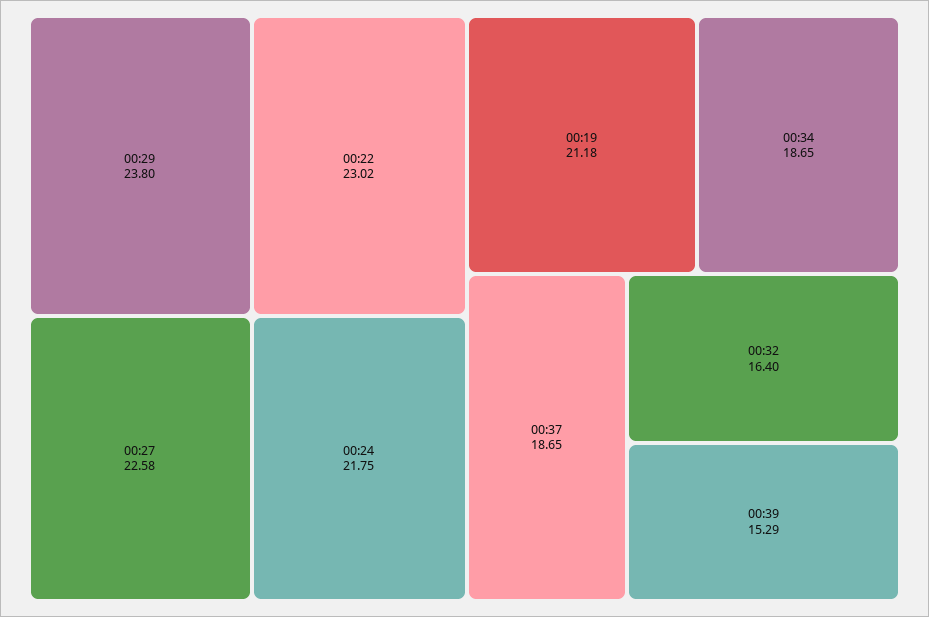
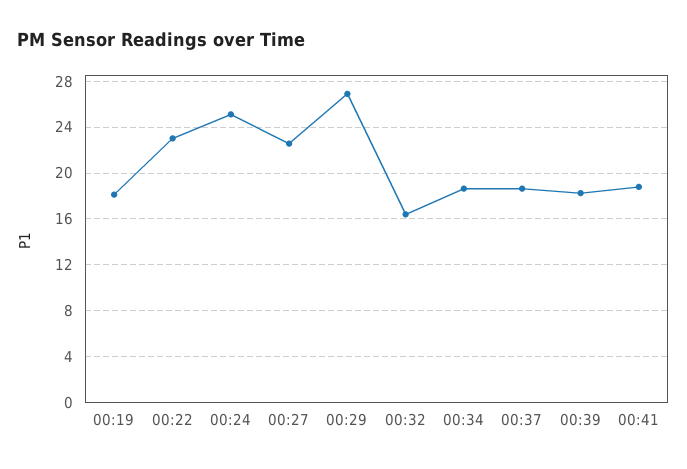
00:29: 23.8 -> 27
00:24: 21.75 -> 25
00:19: 21.18 -> 18
00:39: 15.29 -> 18
00:41: none -> 19

